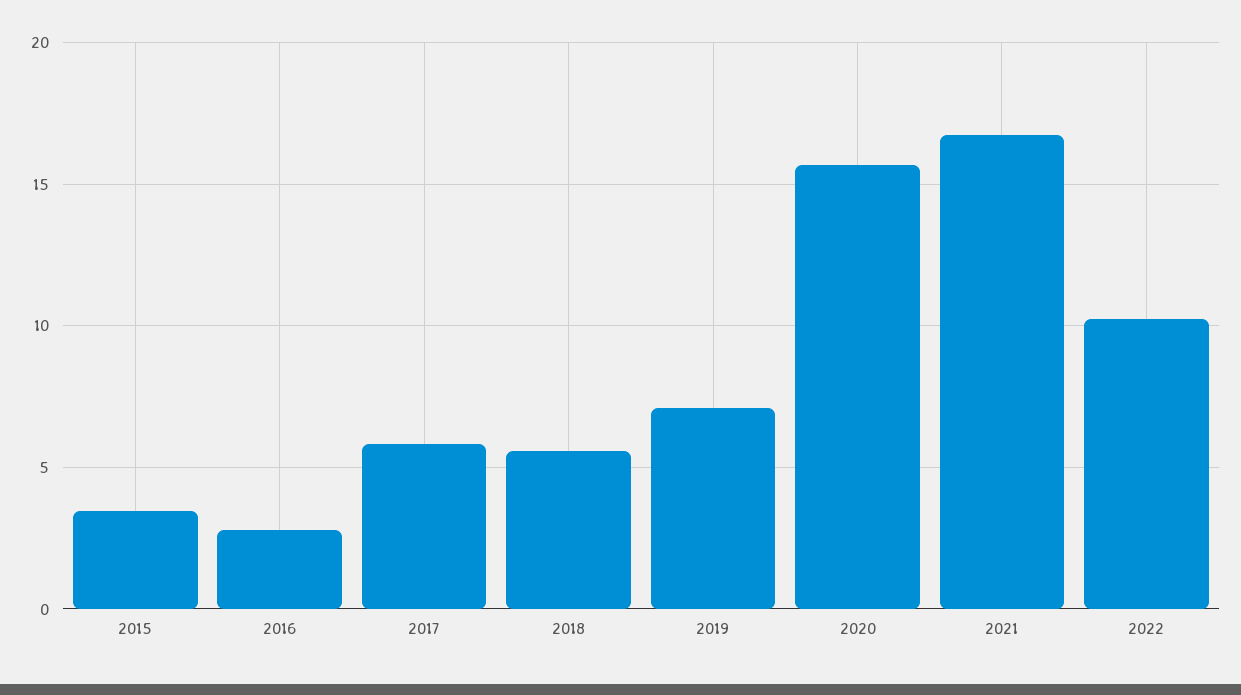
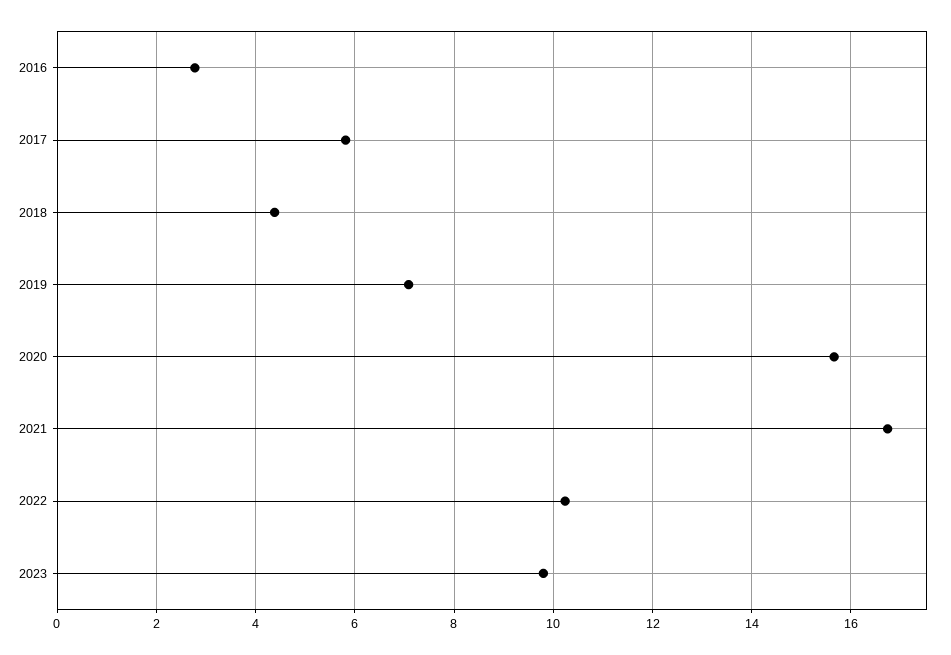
2015: 3.5 -> none
2018: 5.5 -> 4.4
2023: none -> 9.8

